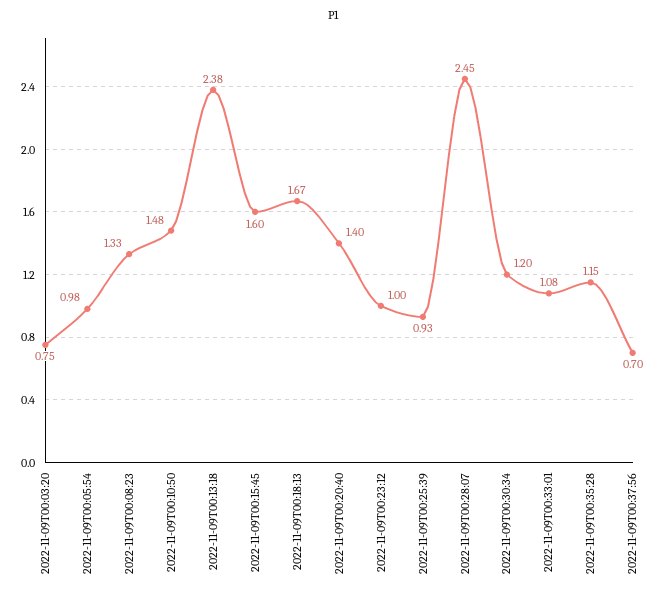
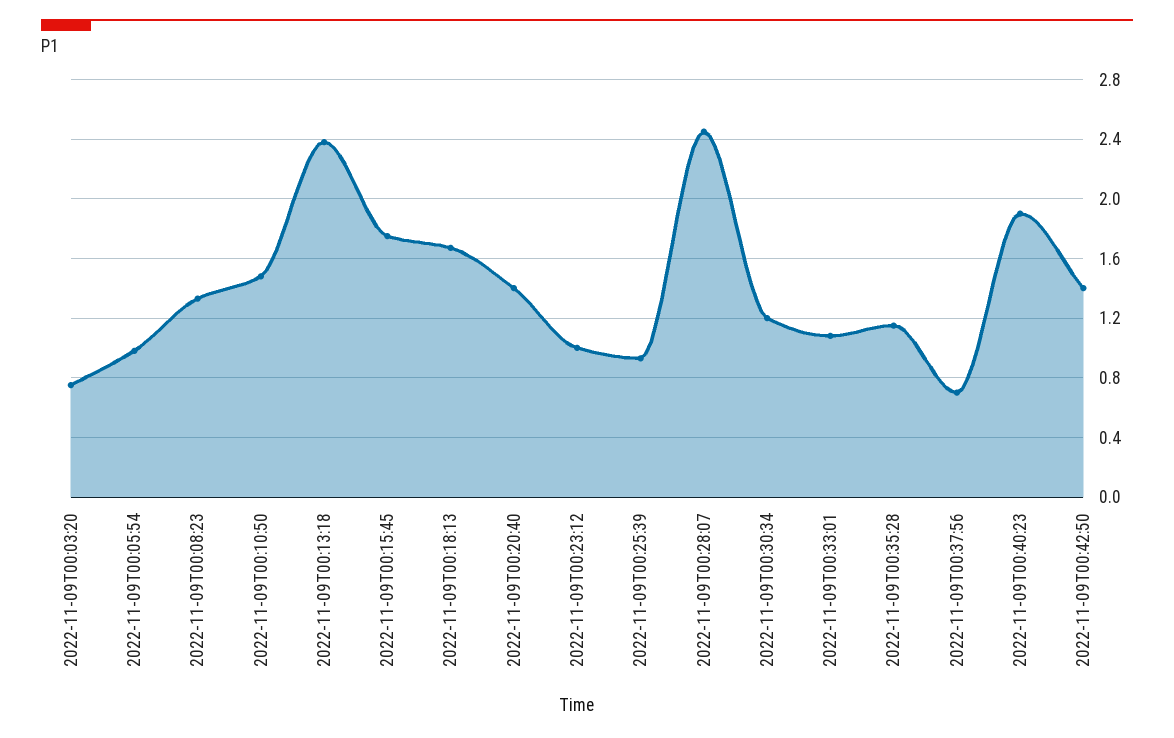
2022-11-09T00:15:45: 1.6 -> 1.75
2022-11-09T00:40:23: none -> 1.9
2022-11-09T00:42:50: none -> 1.4

